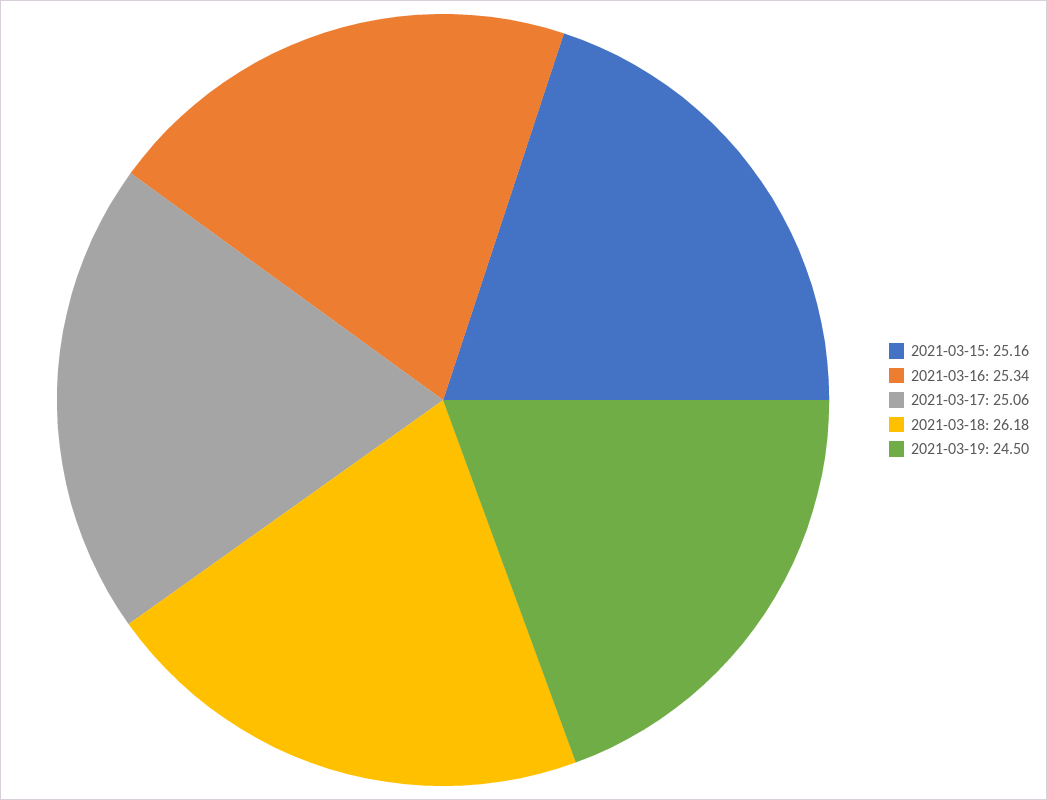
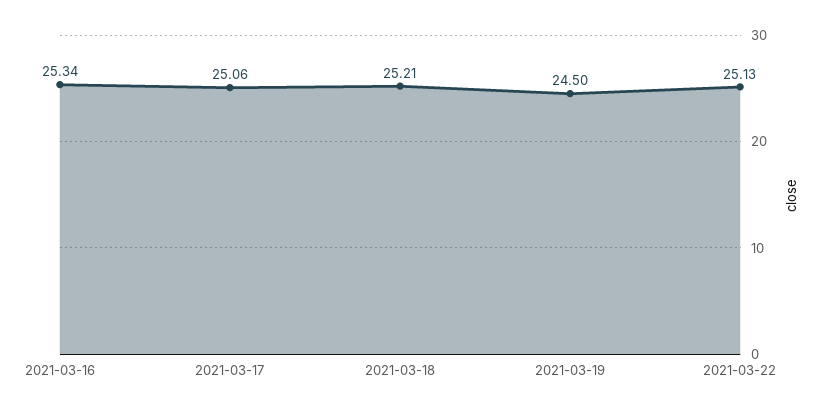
2021-03-15: 25.16 -> none
2021-03-18: 26.18 -> 25.21
2021-03-22: none -> 25.13

